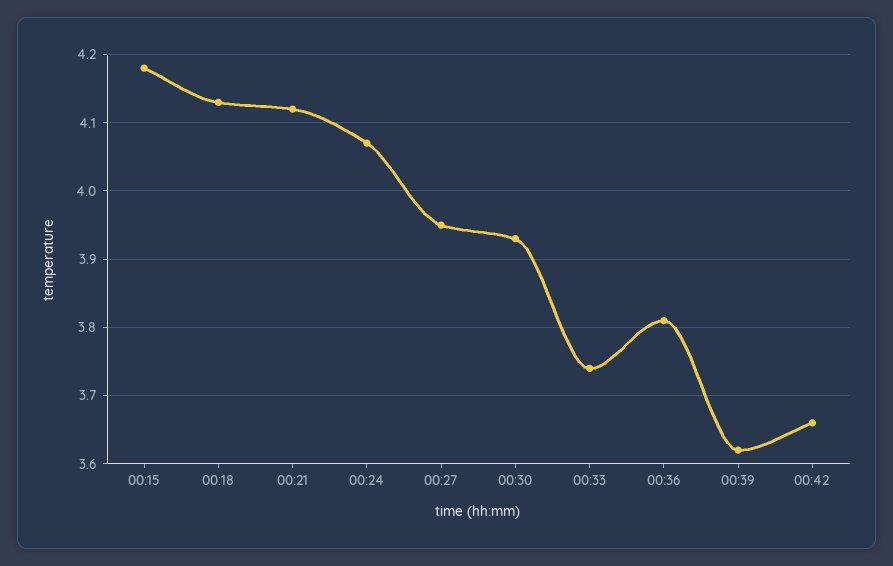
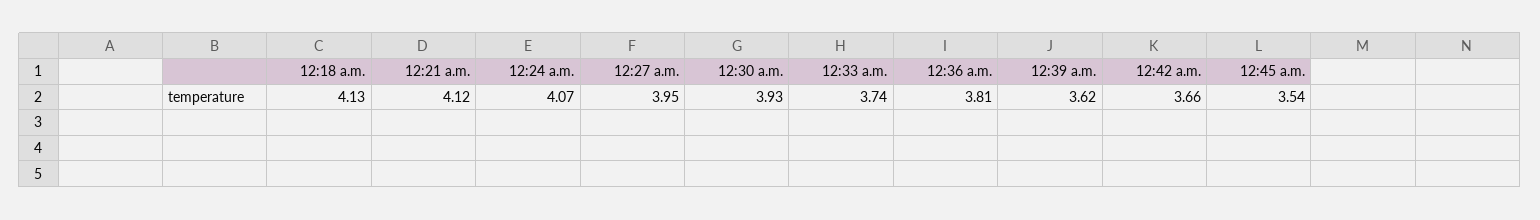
00:15: 4.18 -> none
12:45 a.m.: none -> 3.54

